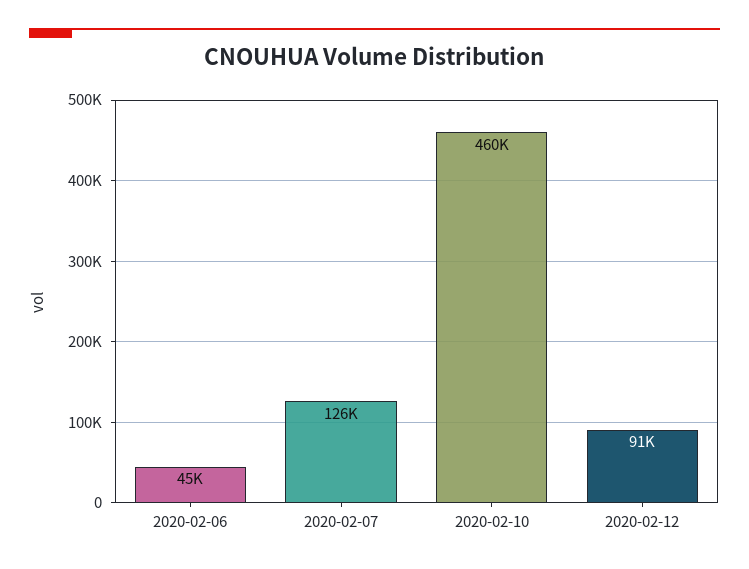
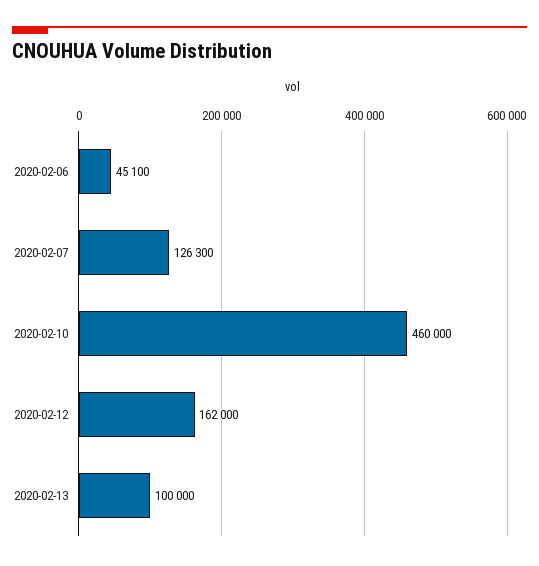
2020-02-12: 91000 -> 162000
2020-02-13: none -> 100000

